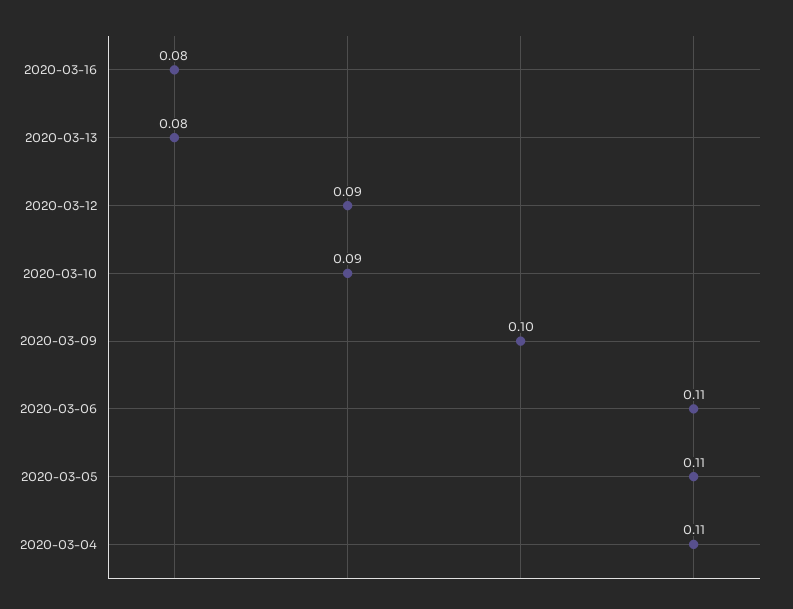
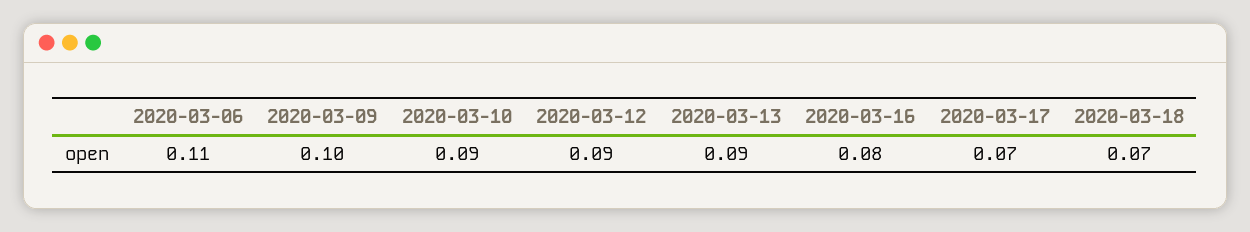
2020-03-13: 0.08 -> 0.09
2020-03-05: 0.11 -> none
2020-03-04: 0.11 -> none
2020-03-17: none -> 0.07
2020-03-18: none -> 0.07

